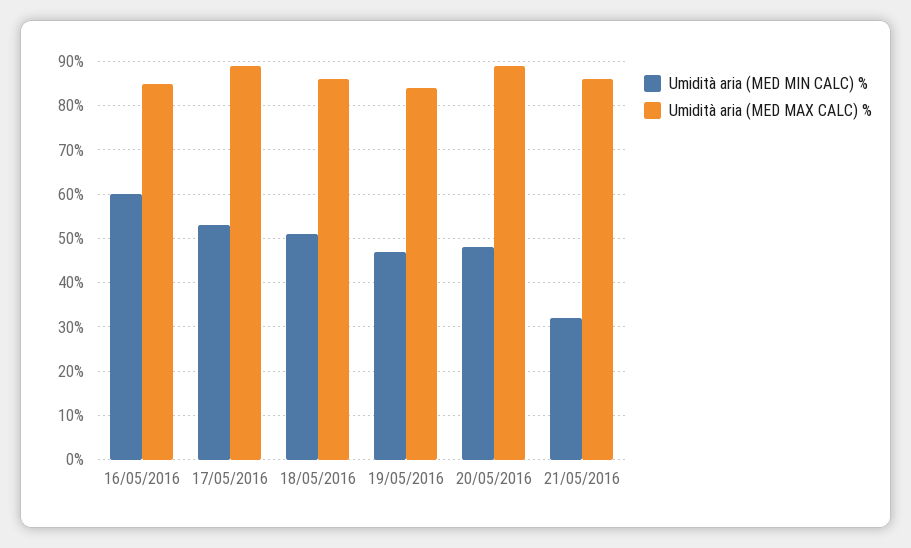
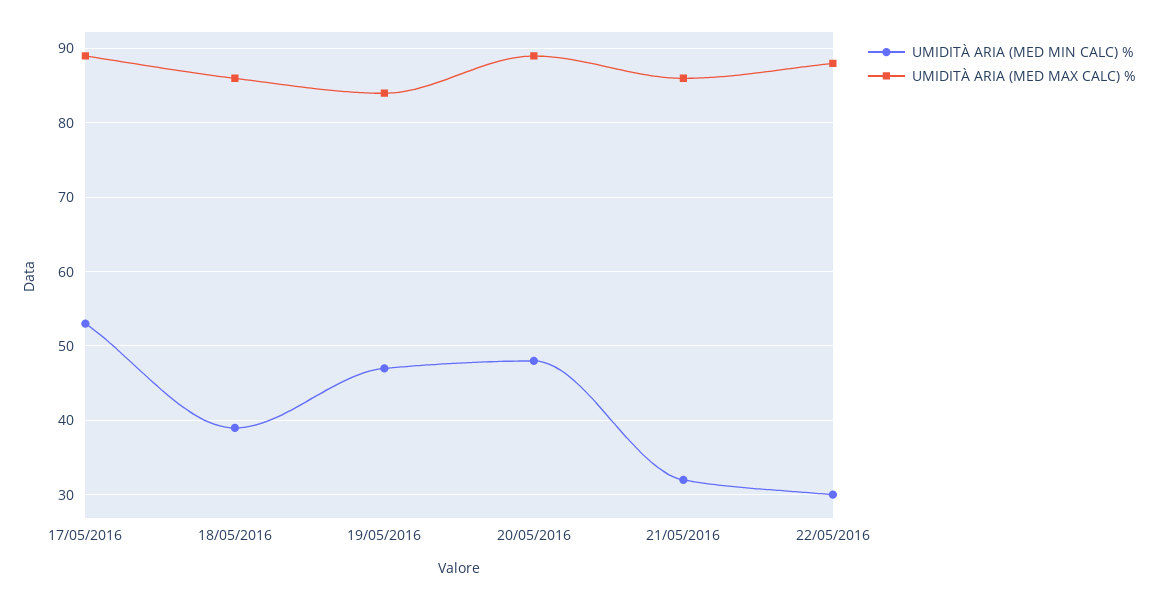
Umidità aria (MED MIN CALC) %, 16/05/2016: 60 -> none
Umidità aria (MED MAX CALC) %, 16/05/2016: 85 -> none
Umidità aria (MED MIN CALC) %, 18/05/2016: 50 -> 39
Umidità aria (MED MIN CALC) %, 22/05/2016: none -> 30
Umidità aria (MED MAX CALC) %, 22/05/2016: none -> 88

